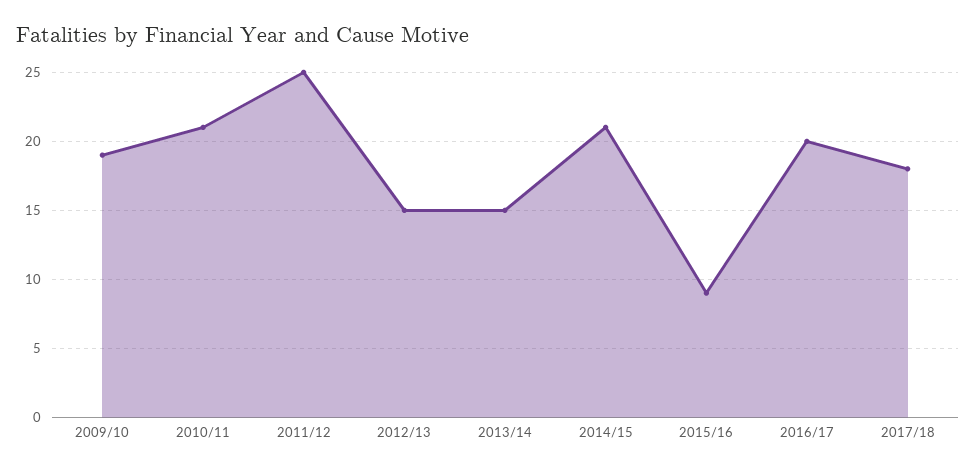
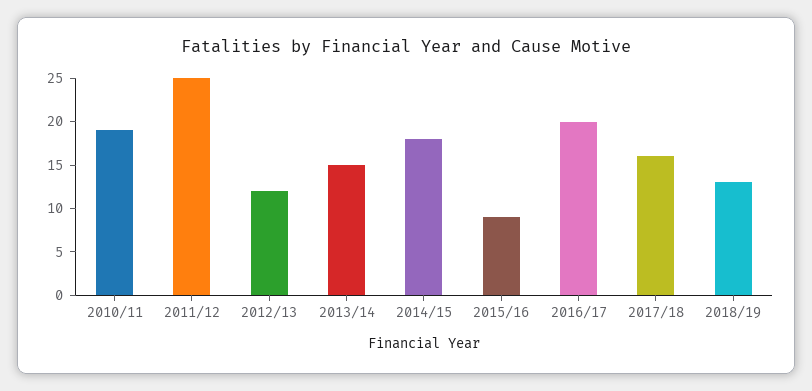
2009/10: 19 -> none
2010/11: 21 -> 19
2012/13: 15 -> 12
2014/15: 21 -> 18
2017/18: 18 -> 16
2018/19: none -> 13

